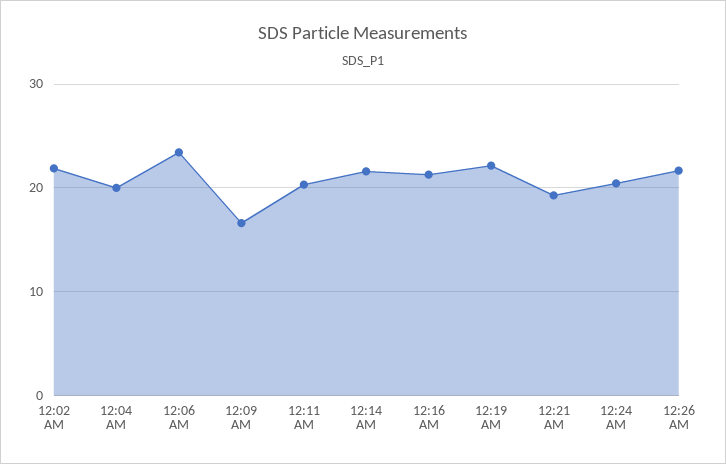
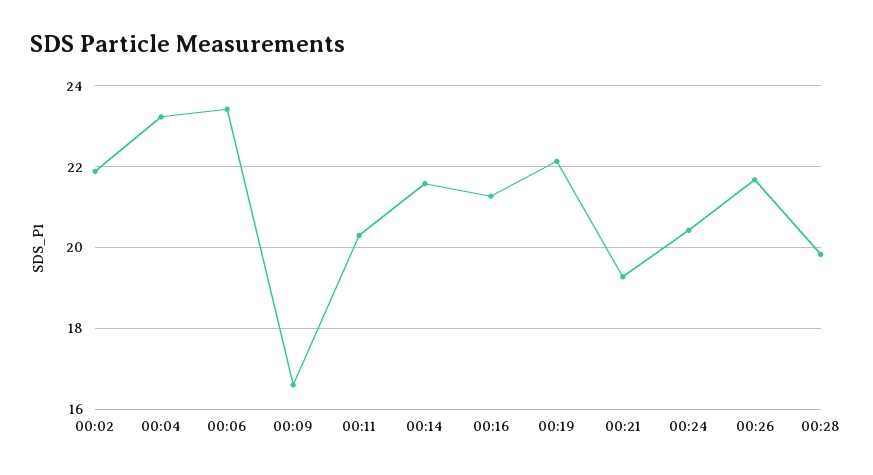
12:04 AM: 20 -> 23.2
00:28: none -> 19.8

